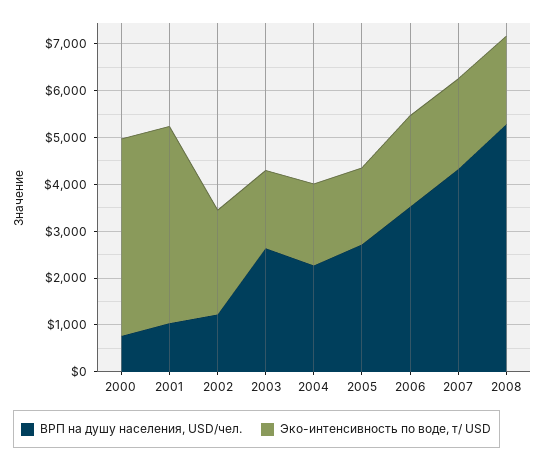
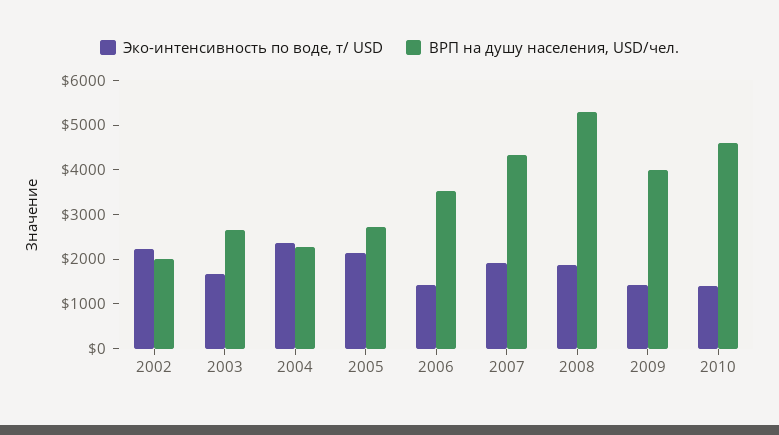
ВРП на душу населения, USD/чел., 2000: 800 -> none
Эко-интенсивность по воде, т/ USD, 2000: 4200 -> none
ВРП на душу населения, USD/чел., 2001: 1000 -> none
Эко-интенсивность по воде, т/ USD, 2001: 4200 -> none
ВРП на душу населения, USD/чел., 2002: 1200 -> 2000
Эко-интенсивность по воде, т/ USD, 2004: 1800 -> 2400
Эко-интенсивность по воде, т/ USD, 2005: 1600 -> 2200
Эко-интенсивность по воде, т/ USD, 2006: 2000 -> 1400
Эко-интенсивность по воде, т/ USD, 2009: none -> 1400
ВРП на душу населения, USD/чел., 2009: none -> 4000
Эко-интенсивность по воде, т/ USD, 2010: none -> 1400
ВРП на душу населения, USD/чел., 2010: none -> 4600

